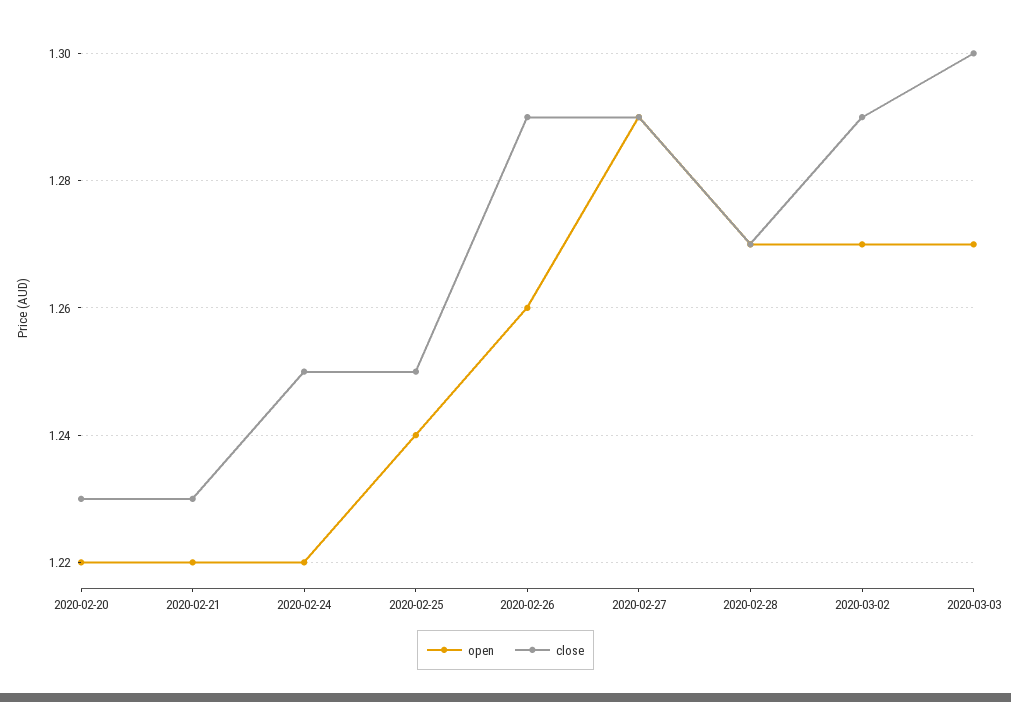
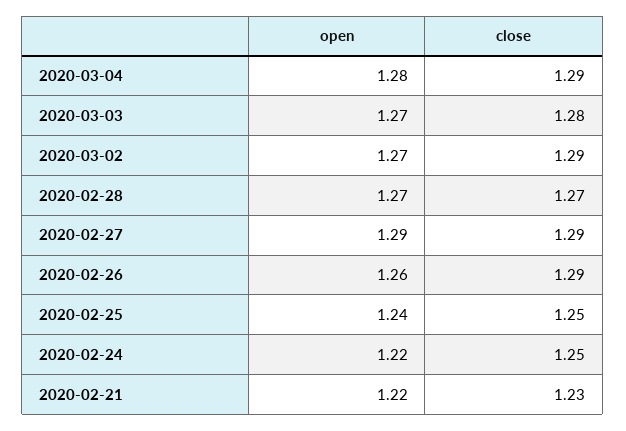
open, 2020-02-20: 1.22 -> none
close, 2020-02-20: 1.23 -> none
close, 2020-03-03: 1.3 -> 1.28
open, 2020-03-04: none -> 1.28
close, 2020-03-04: none -> 1.29

